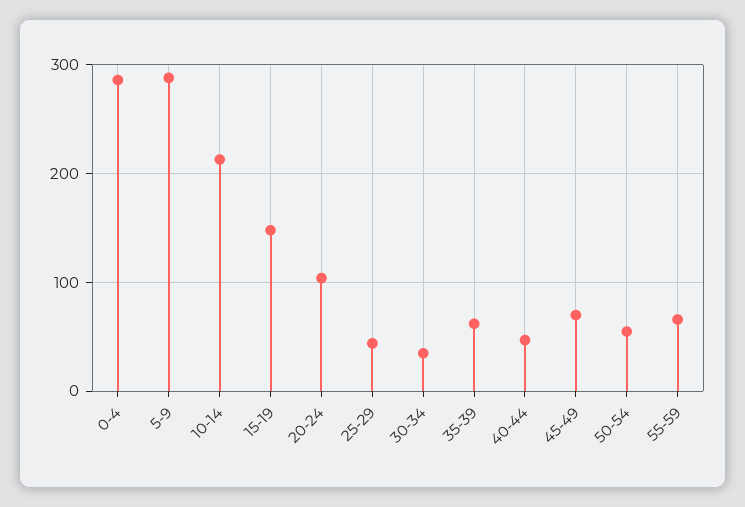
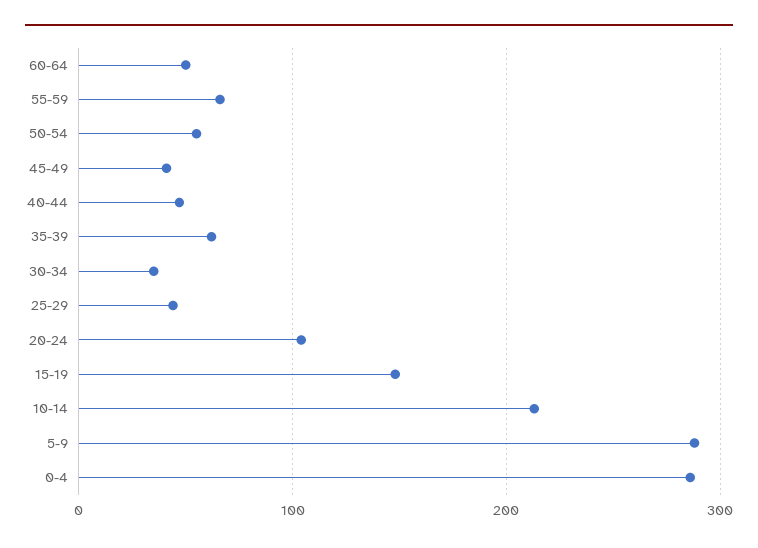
45-49: 70 -> 40
60-64: none -> 50

